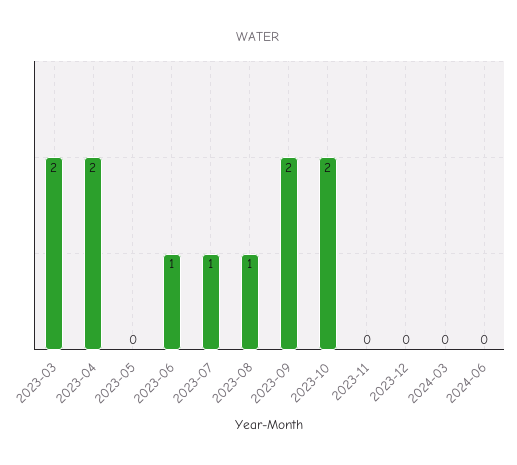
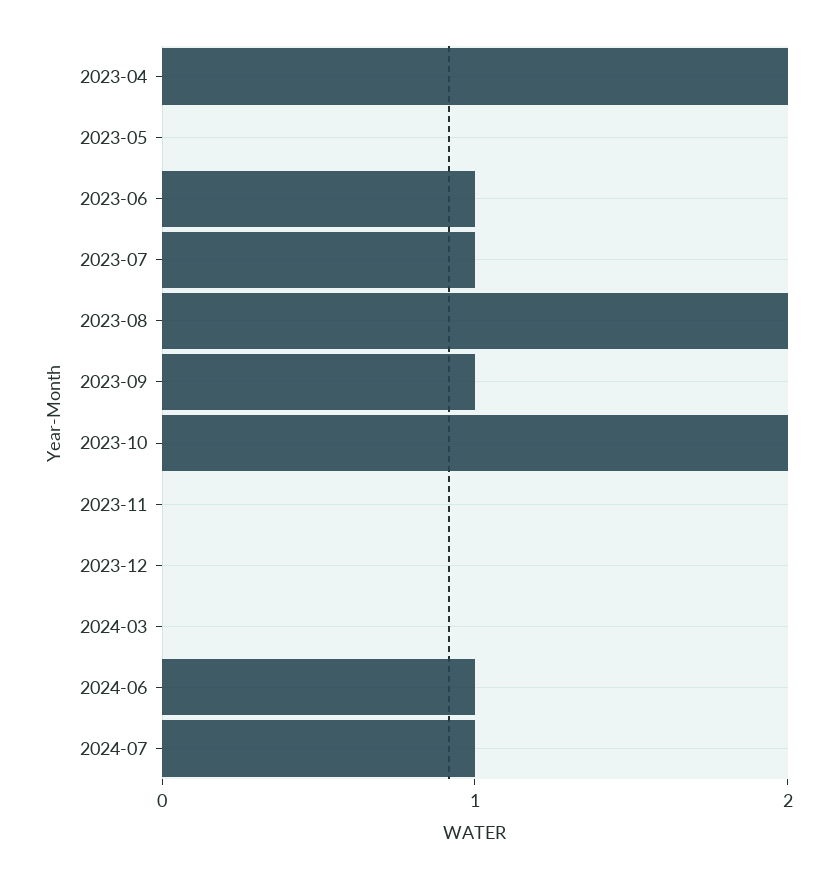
2023-03: 2 -> none
2023-08: 1 -> 2
2023-09: 2 -> 1
2024-06: 0 -> 1
2024-07: none -> 1

